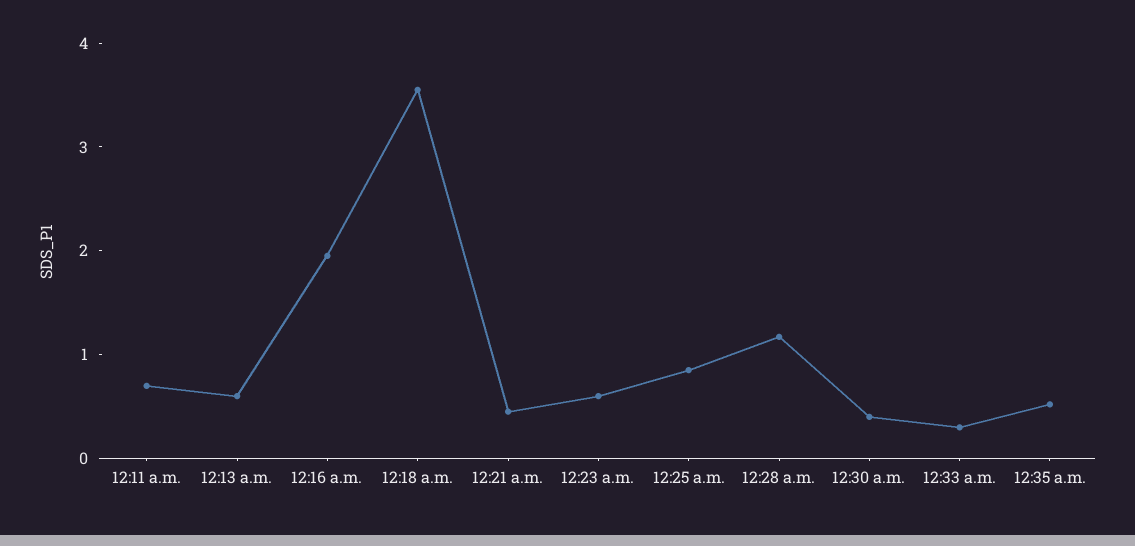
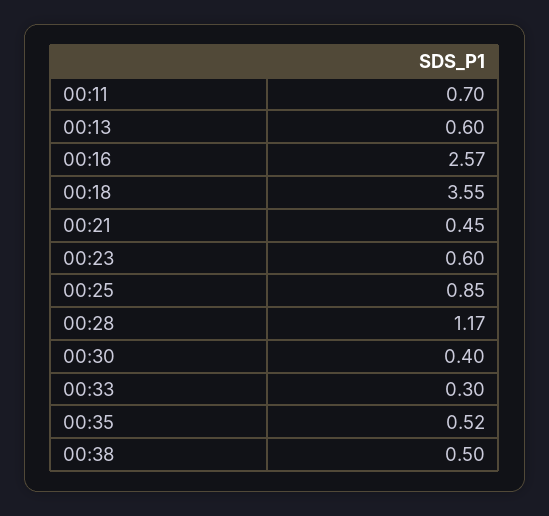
12:16 a.m.: 2 -> 2.57
00:38: none -> 0.5

